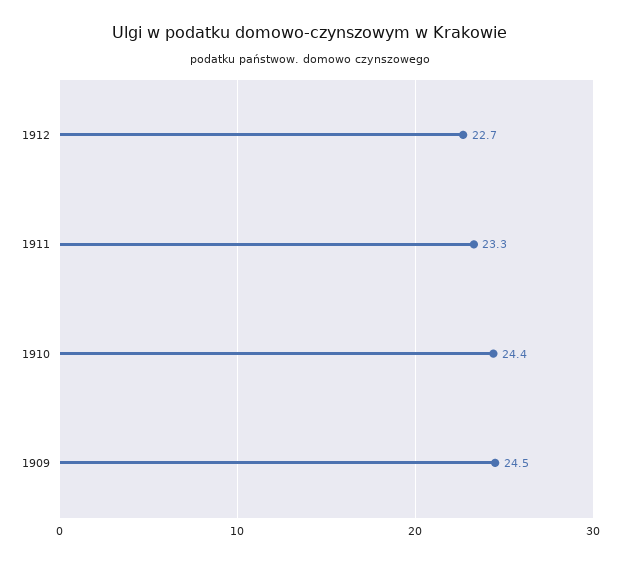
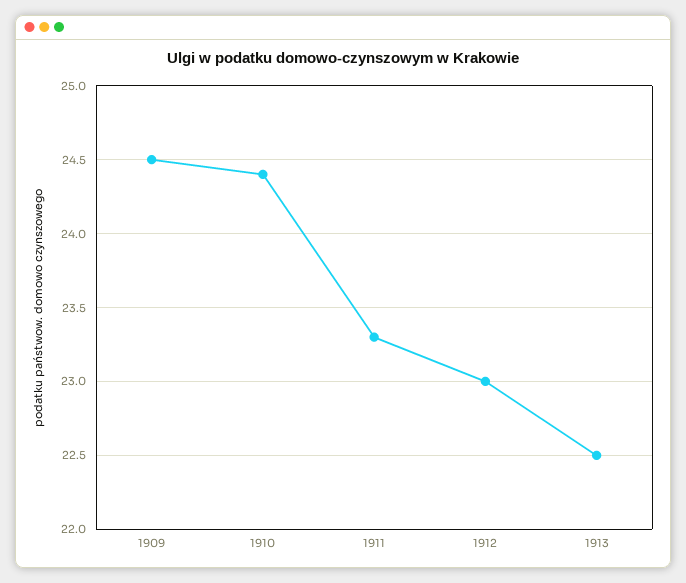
1912: 22.7 -> 23
1913: none -> 22.5

